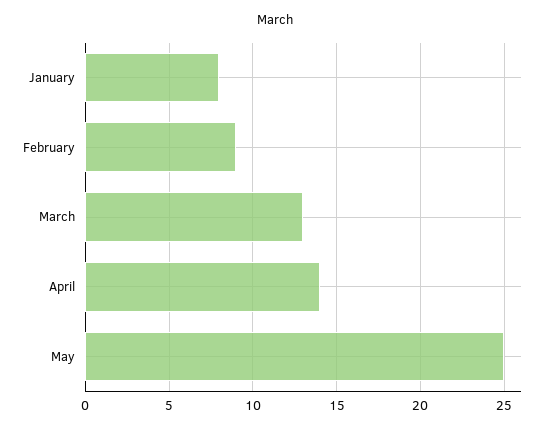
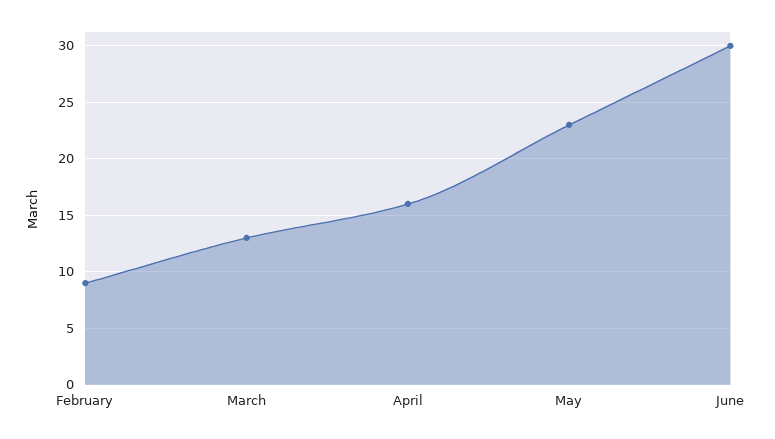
January: 8 -> none
April: 14 -> 16
May: 25 -> 23
June: none -> 30

